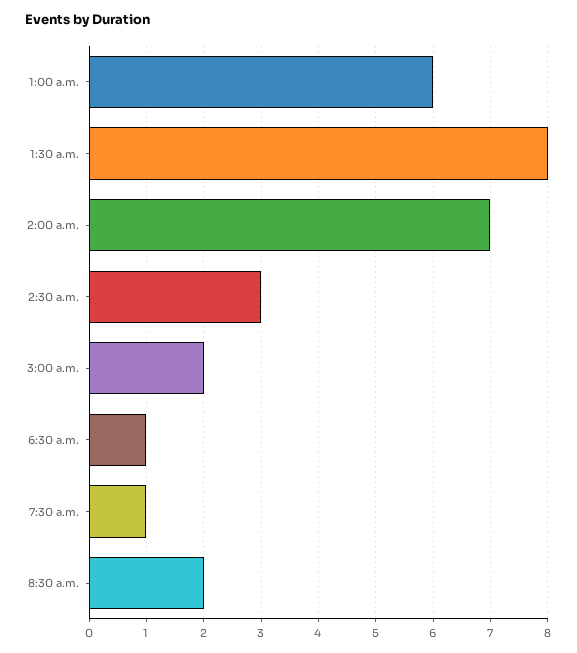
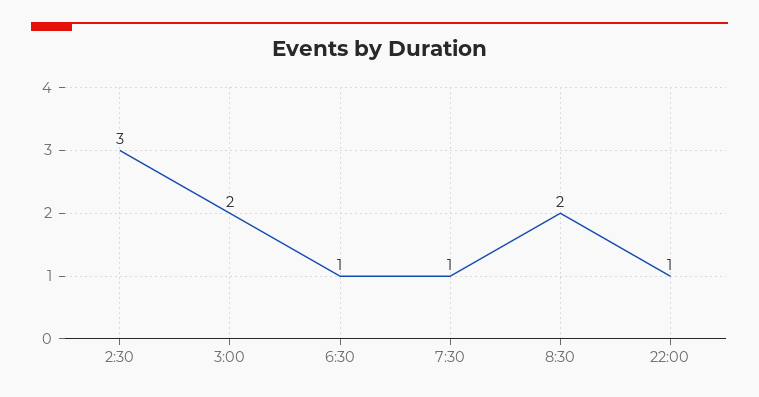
1:00 a.m.: 6 -> none
1:30 a.m.: 8 -> none
2:00 a.m.: 7 -> none
22:00: none -> 1

